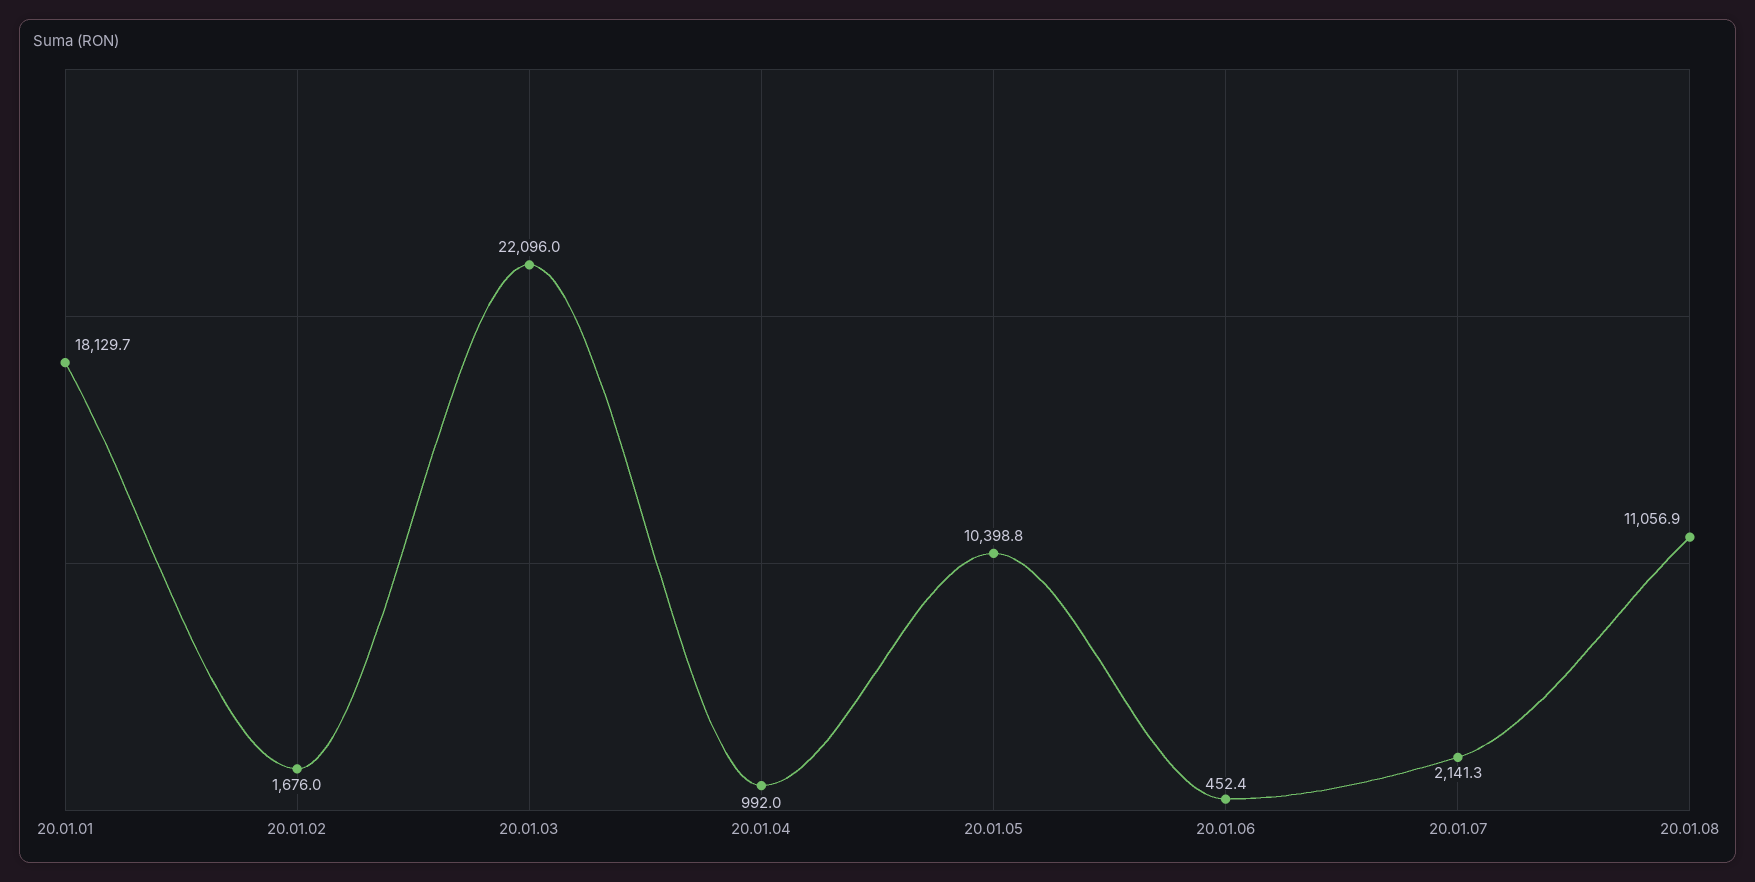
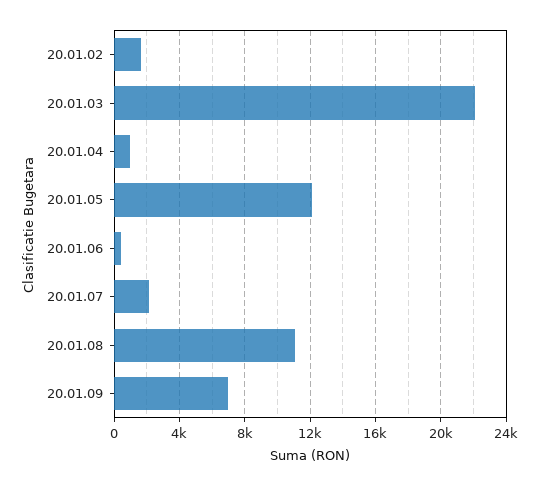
20.01.01: 18129.7 -> none
20.01.05: 10398.8 -> 12000
20.01.09: none -> 7000

